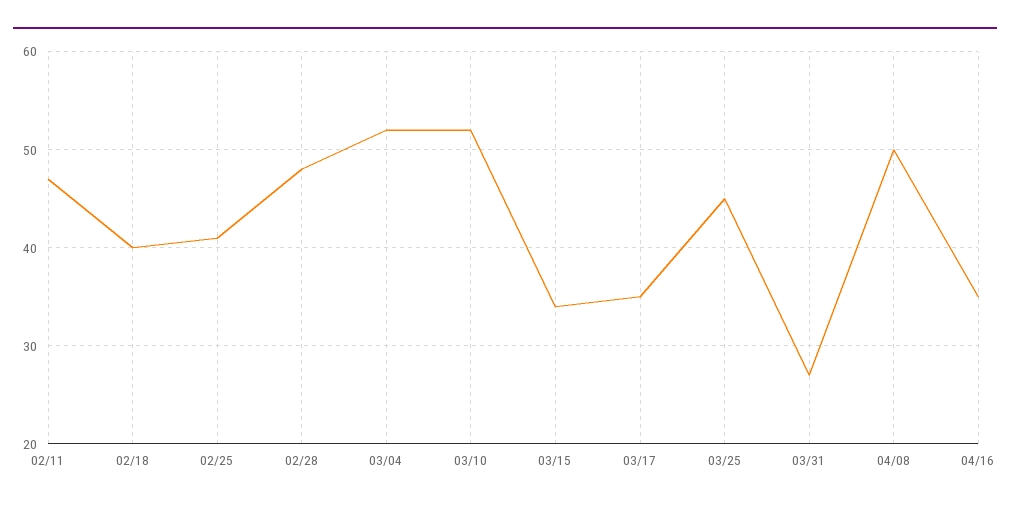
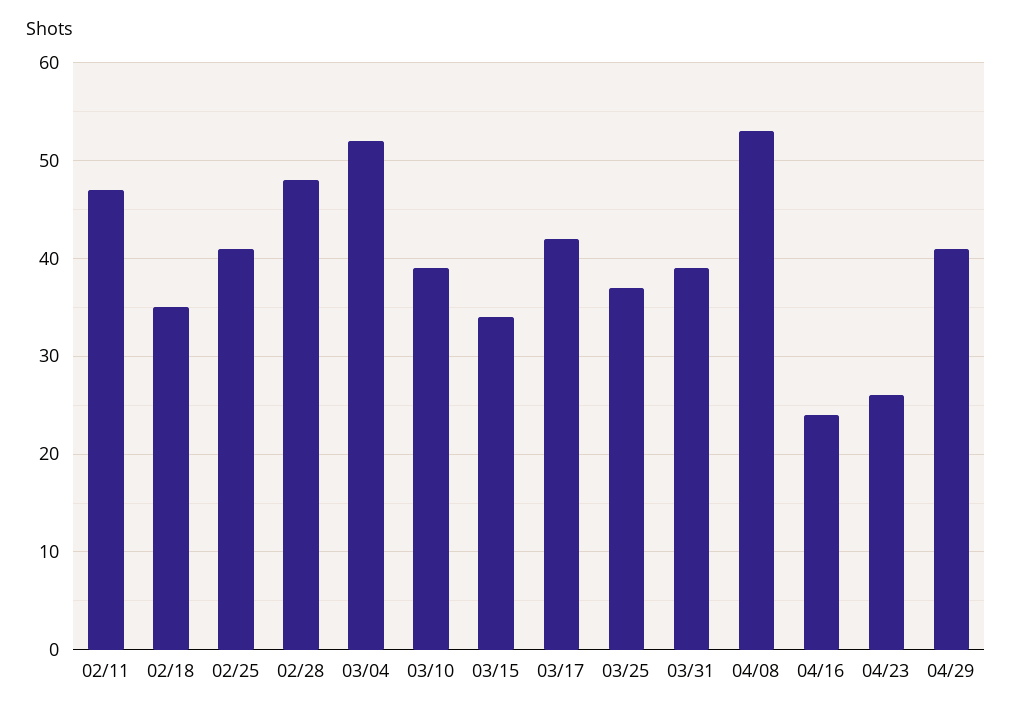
02/18: 40 -> 35
03/10: 52 -> 39
03/17: 35 -> 42
03/25: 45 -> 37
03/31: 27 -> 39
04/08: 50 -> 53
04/16: 35 -> 24
04/23: none -> 26
04/29: none -> 41

